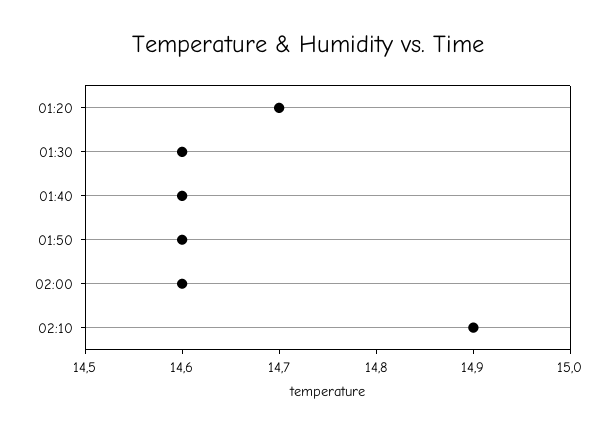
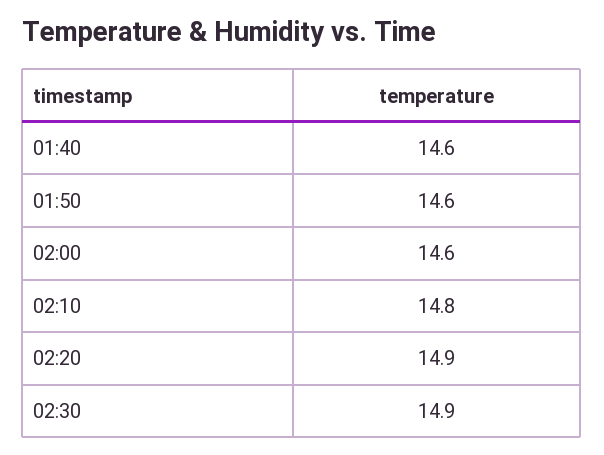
01:20: 14.7 -> none
01:30: 14.6 -> none
02:10: 14.9 -> 14.8
02:20: none -> 14.9
02:30: none -> 14.9

